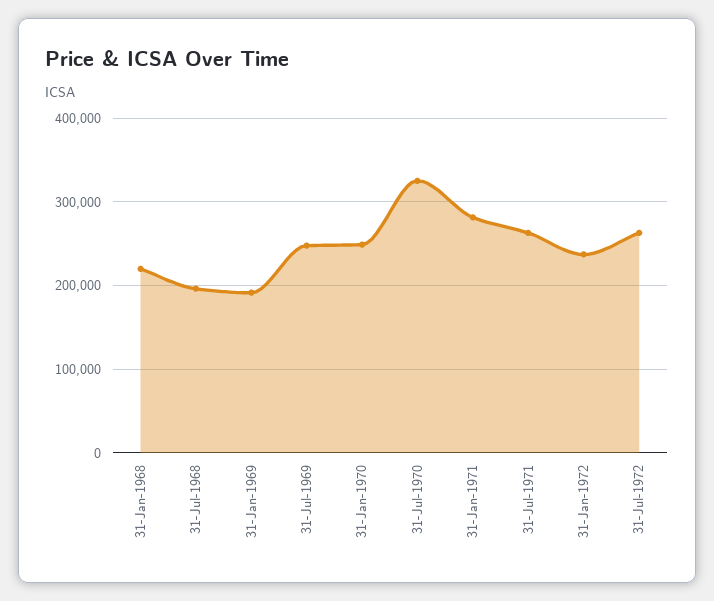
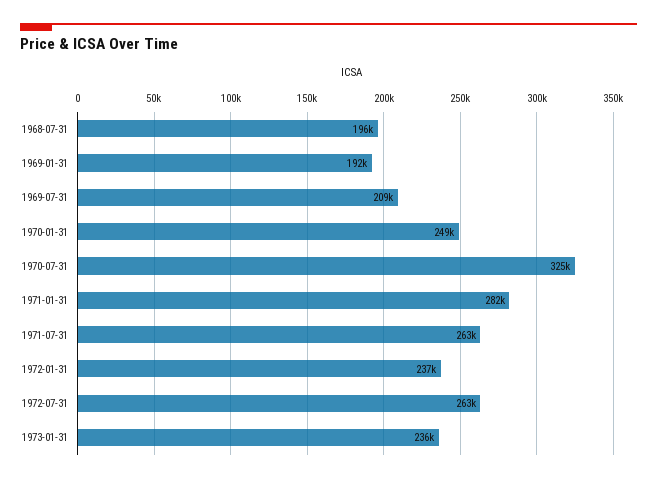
31-Jan-1968: 220000 -> none
31-Jul-1969: 250000 -> 209000
1973-01-31: none -> 236000

